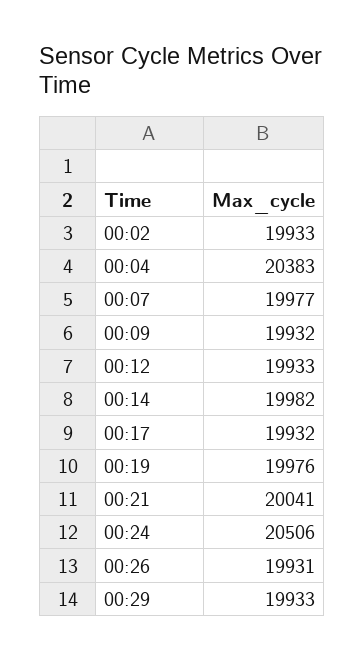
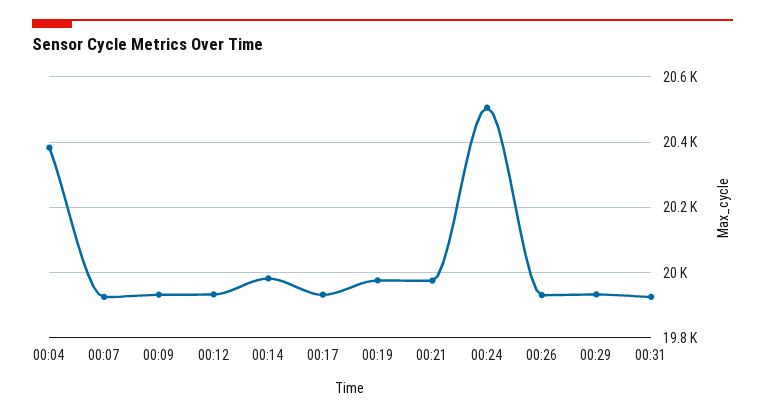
00:02: 19933 -> none
00:07: 19977 -> 19920
00:21: 20041 -> 19980
00:31: none -> 19920

